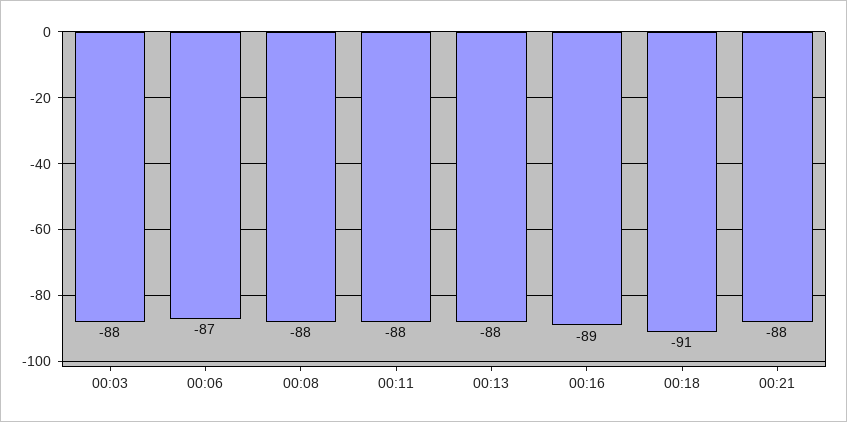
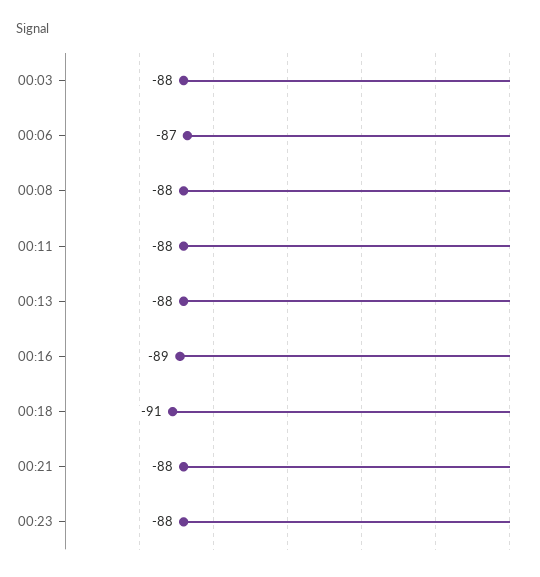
00:23: none -> -88

